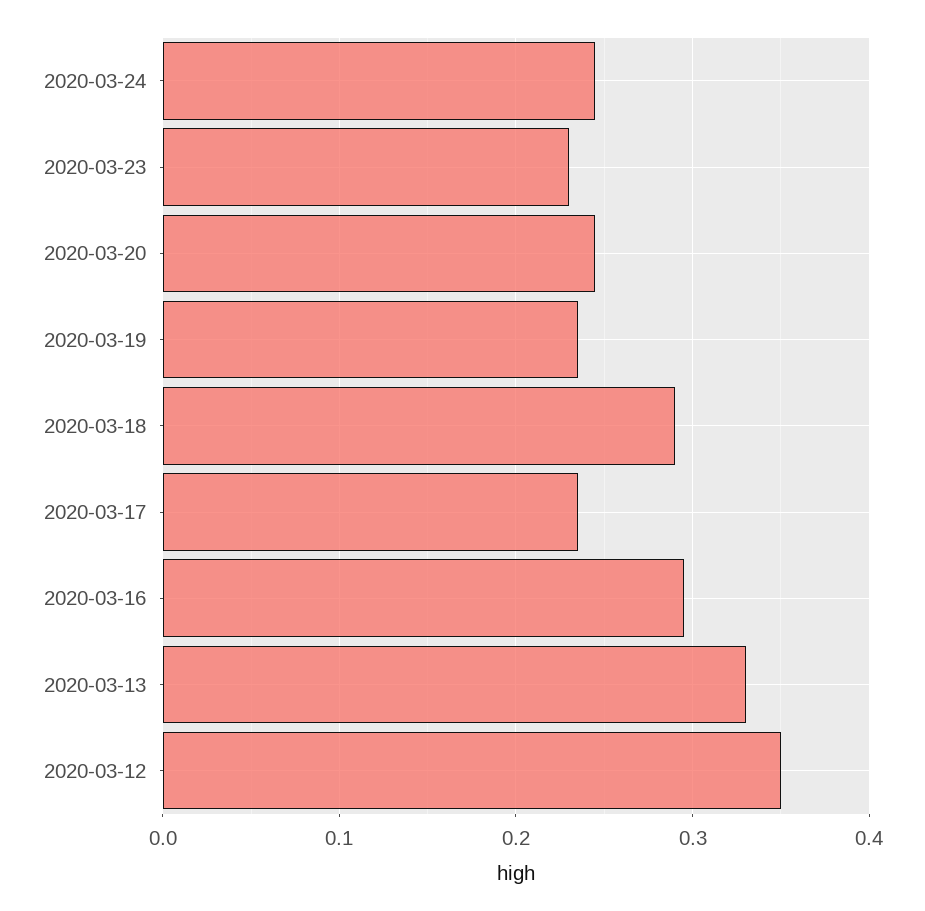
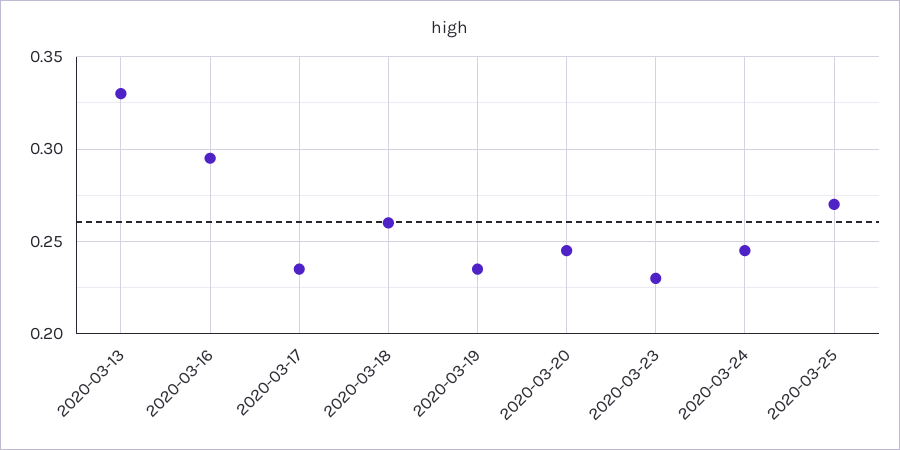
2020-03-18: 0.29 -> 0.26
2020-03-12: 0.35 -> none
2020-03-25: none -> 0.27

